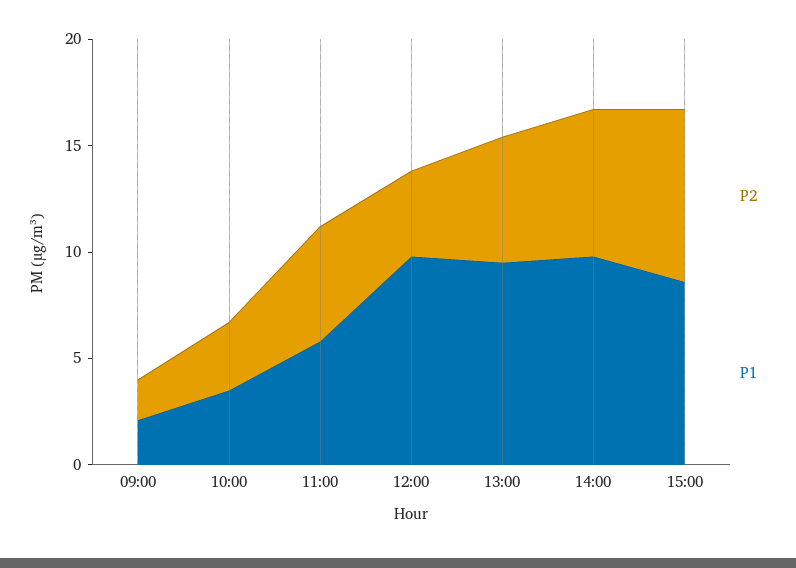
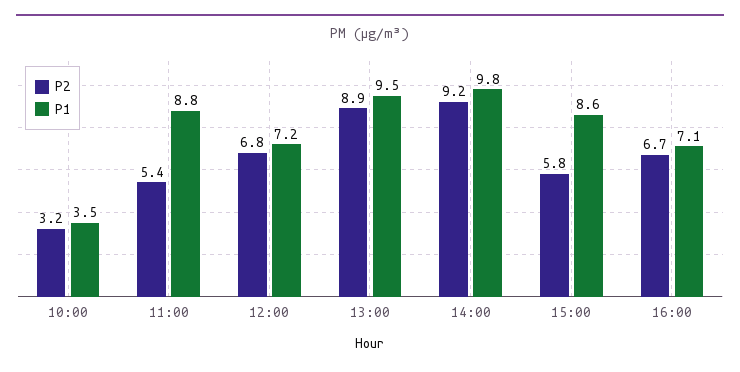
P2, 09:00: 2 -> none
P1, 09:00: 2 -> none
P1, 11:00: 6 -> 8.8
P2, 12:00: 4 -> 6.8
P1, 12:00: 10 -> 7.2
P2, 13:00: 6 -> 8.9
P2, 14:00: 7 -> 9.2
P2, 15:00: 8 -> 5.8
P2, 16:00: none -> 6.7
P1, 16:00: none -> 7.1

